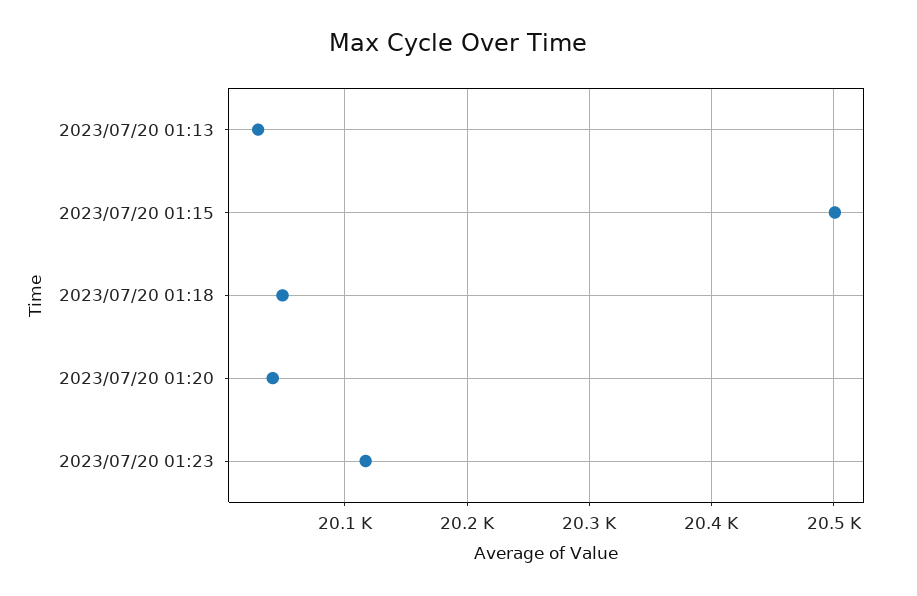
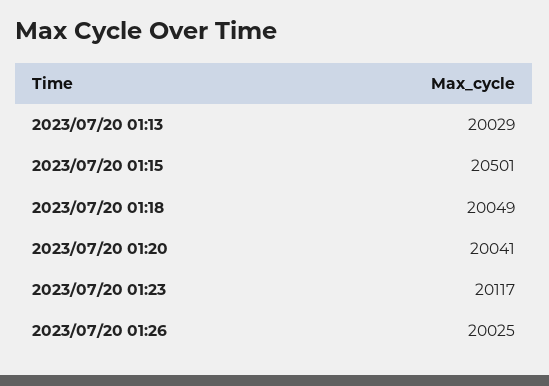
2023/07/20 01:26: none -> 20025

